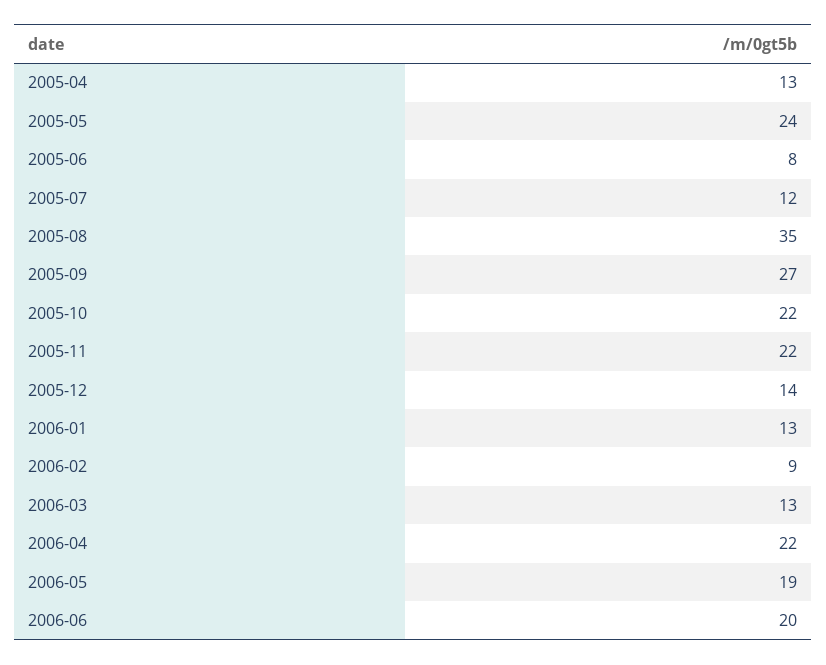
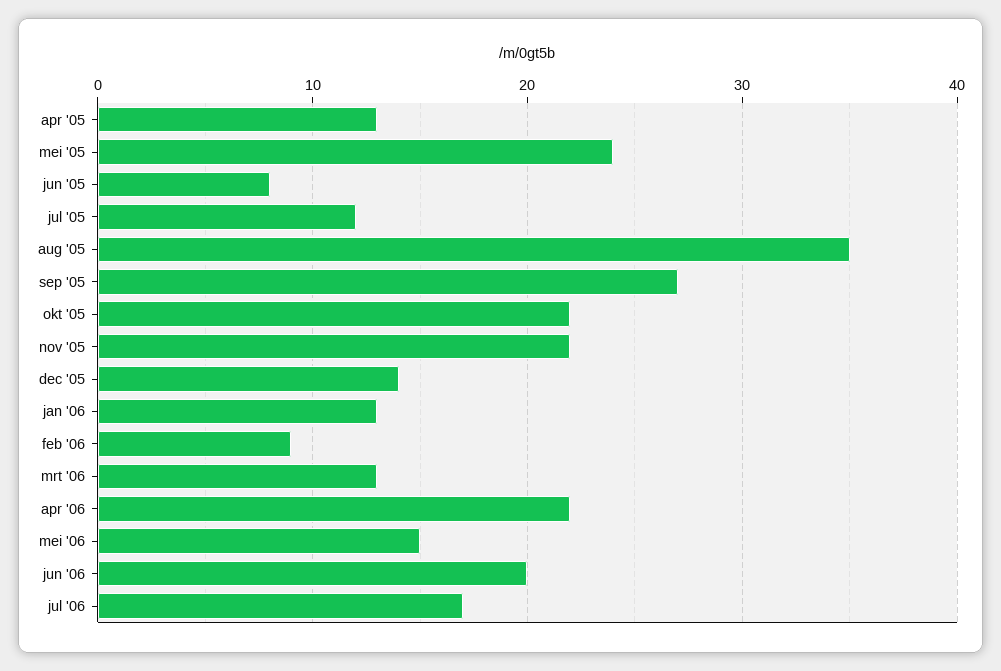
2006-05: 19 -> 15
jul '06: none -> 17

